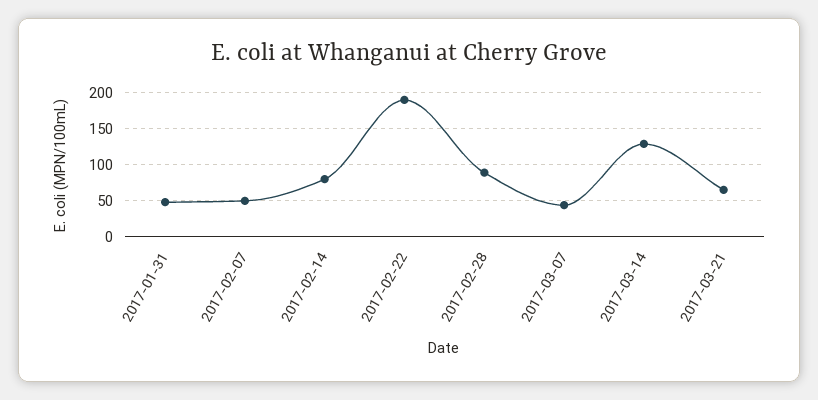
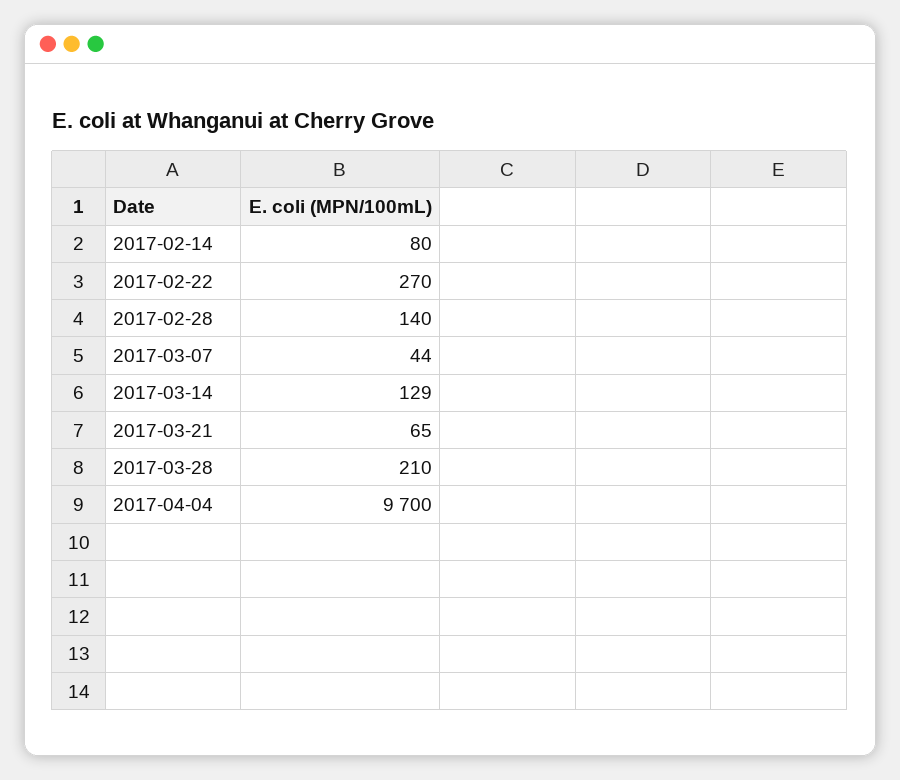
2017-01-31: 50 -> none
2017-02-07: 50 -> none
2017-02-22: 190 -> 270
2017-02-28: 90 -> 140
2017-03-28: none -> 210
2017-04-04: none -> 9700

